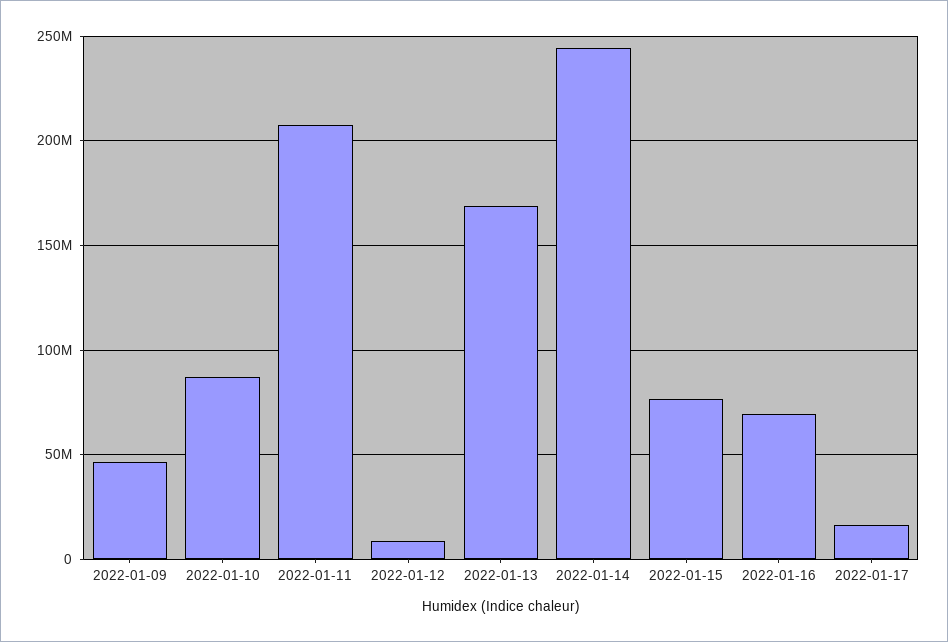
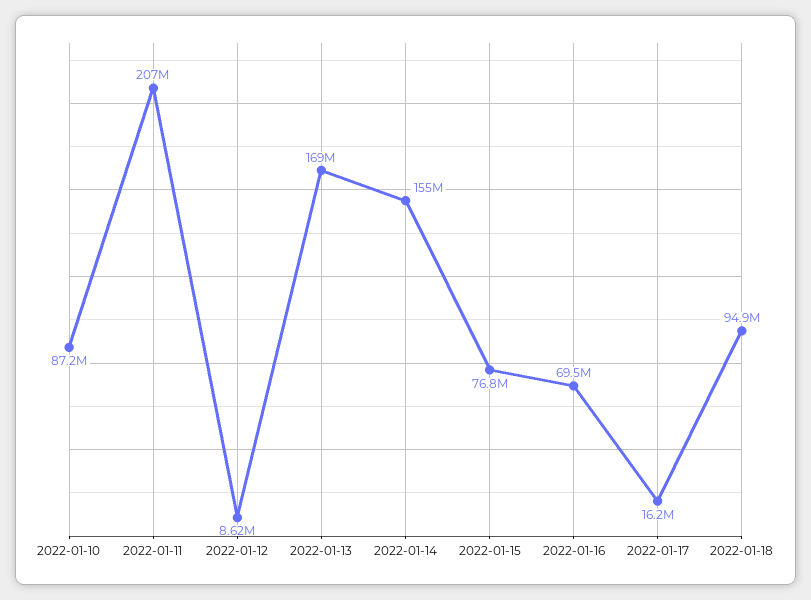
2022-01-09: 45000000 -> none
2022-01-14: 245000000 -> 155000000
2022-01-18: none -> 94900000

